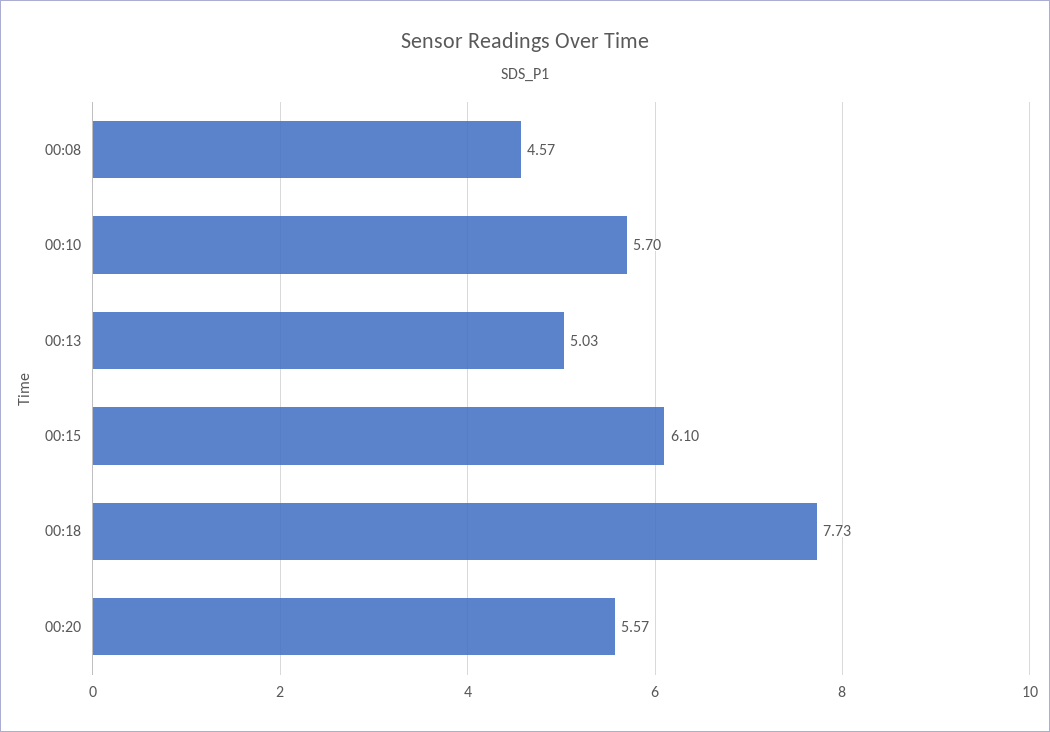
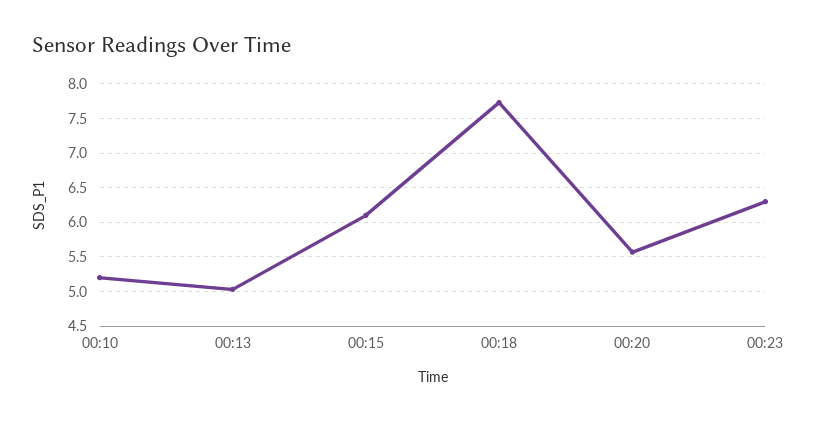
00:08: 4.57 -> none
00:10: 5.7 -> 5.2
00:23: none -> 6.3

